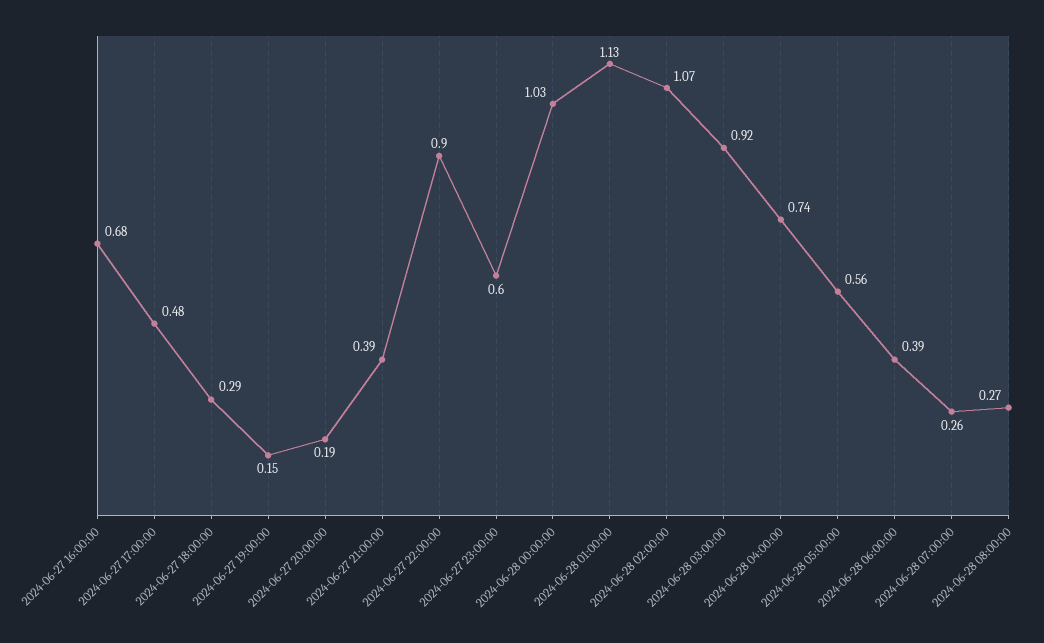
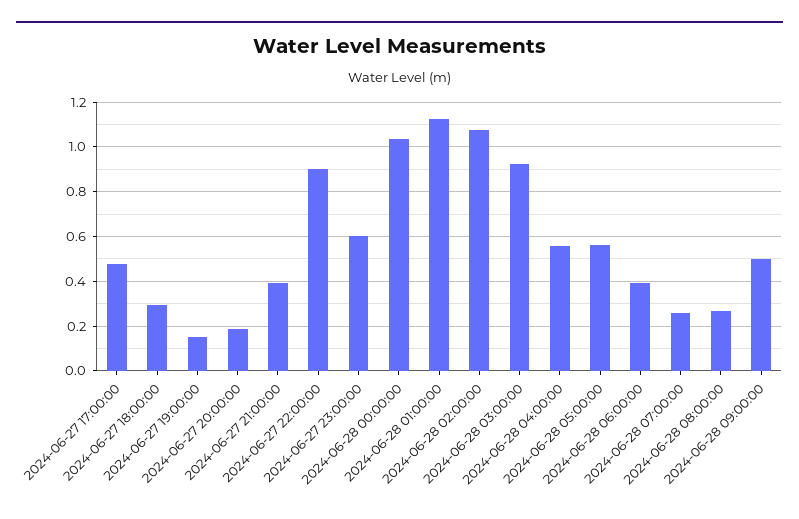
2024-06-27 16:00:00: 0.68 -> none
2024-06-28 04:00:00: 0.74 -> 0.55
2024-06-28 09:00:00: none -> 0.5

